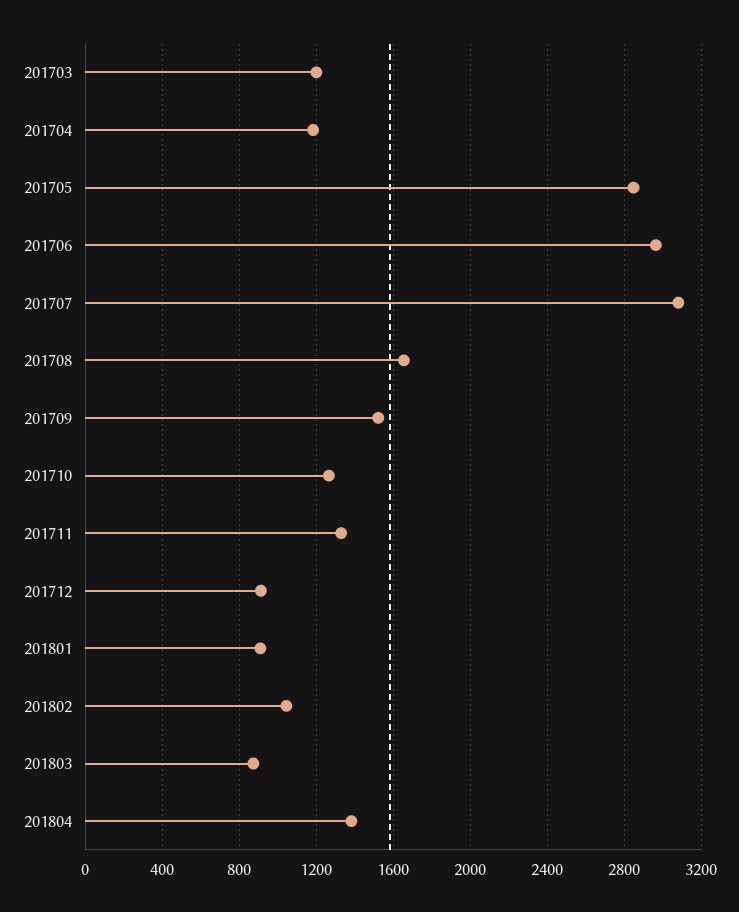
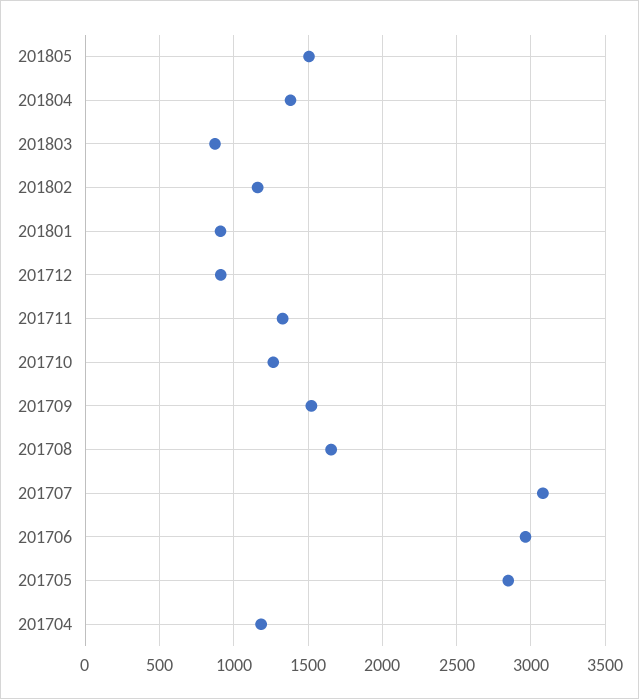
201703: 1200 -> none
201802: 1050 -> 1150
201805: none -> 1500

